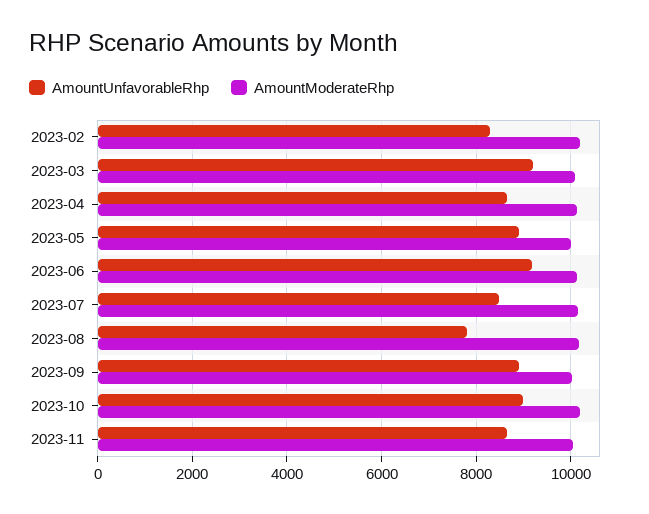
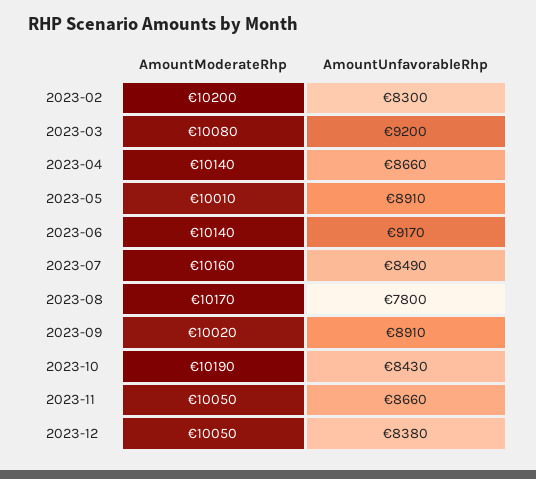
AmountUnfavorableRhp, 2023-10: 9000 -> 8430
AmountModerateRhp, 2023-12: none -> 10050
AmountUnfavorableRhp, 2023-12: none -> 8380

